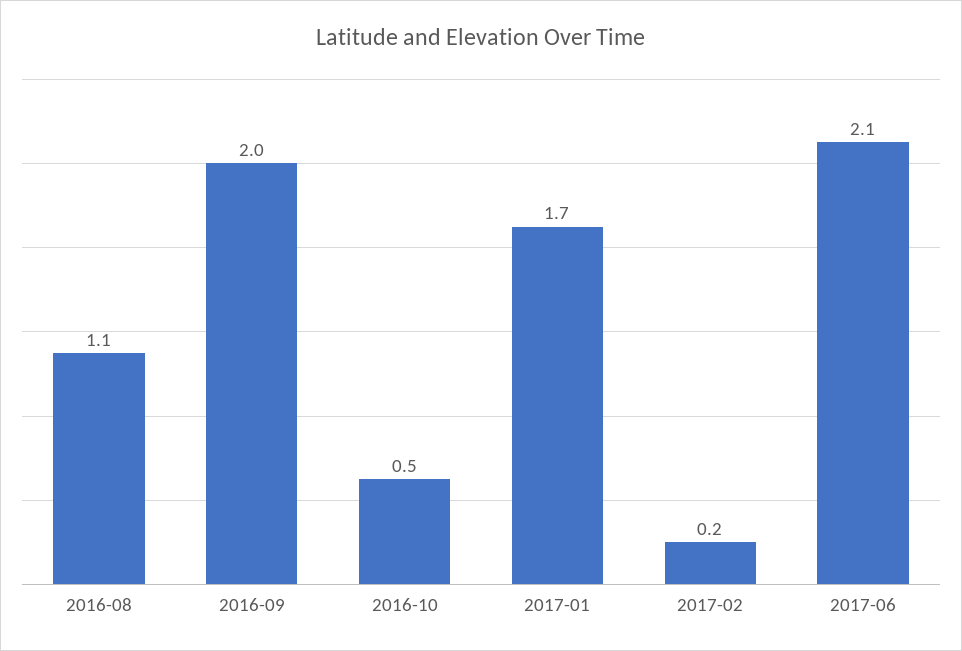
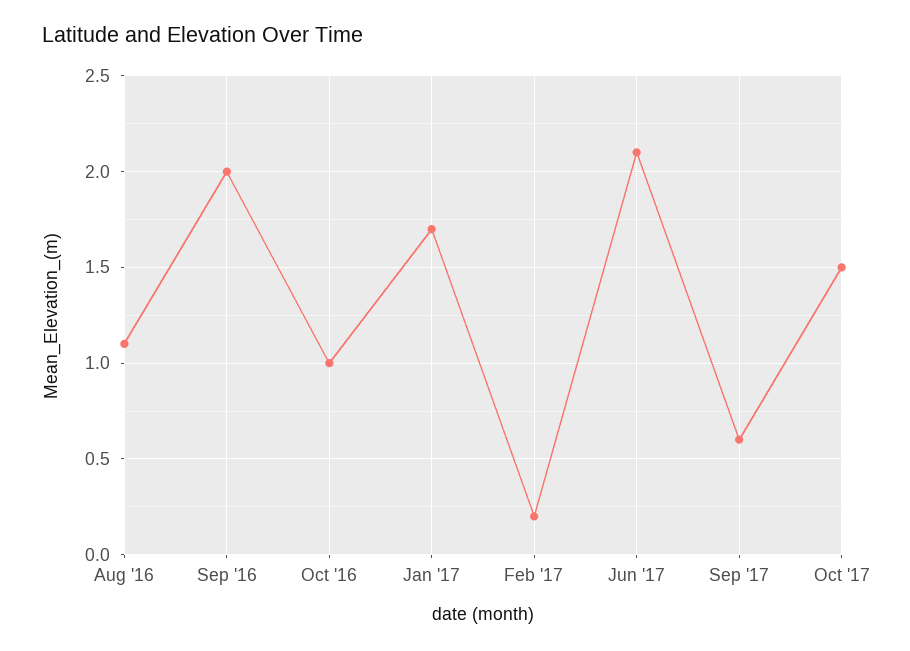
2016-10: 0.5 -> 1
Sep '17: none -> 0.6
Oct '17: none -> 1.5

